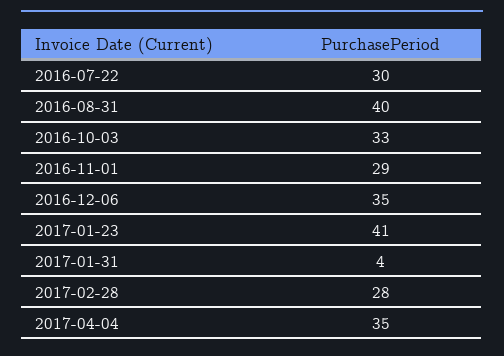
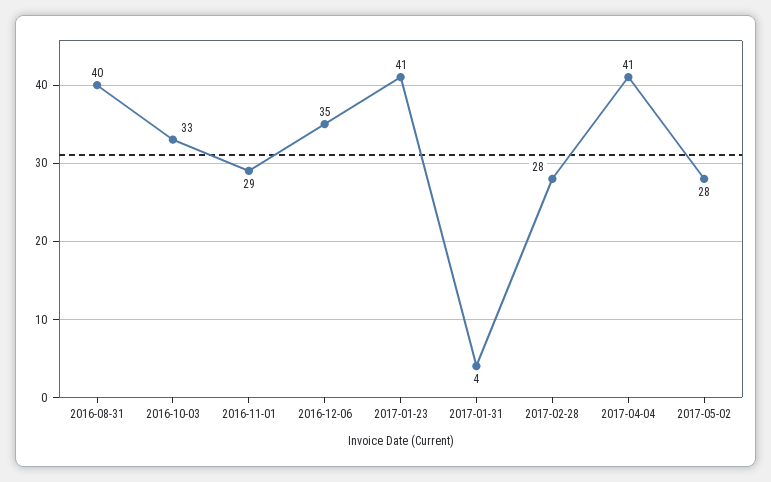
2016-07-22: 30 -> none
2017-04-04: 35 -> 41
2017-05-02: none -> 28

